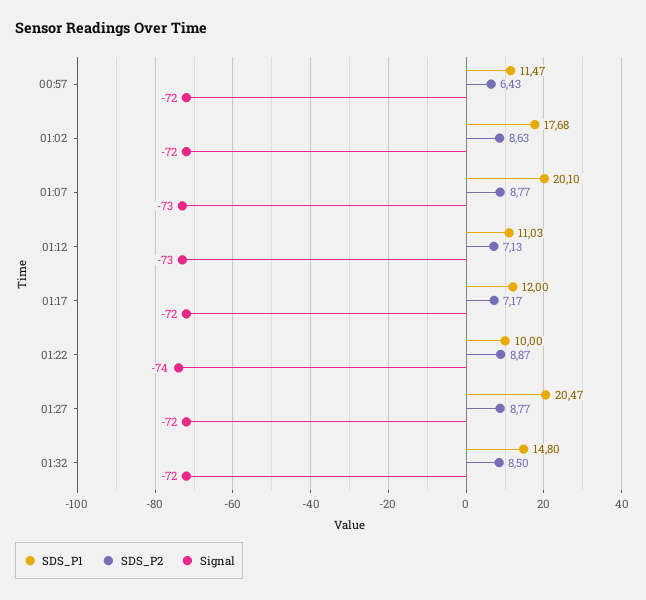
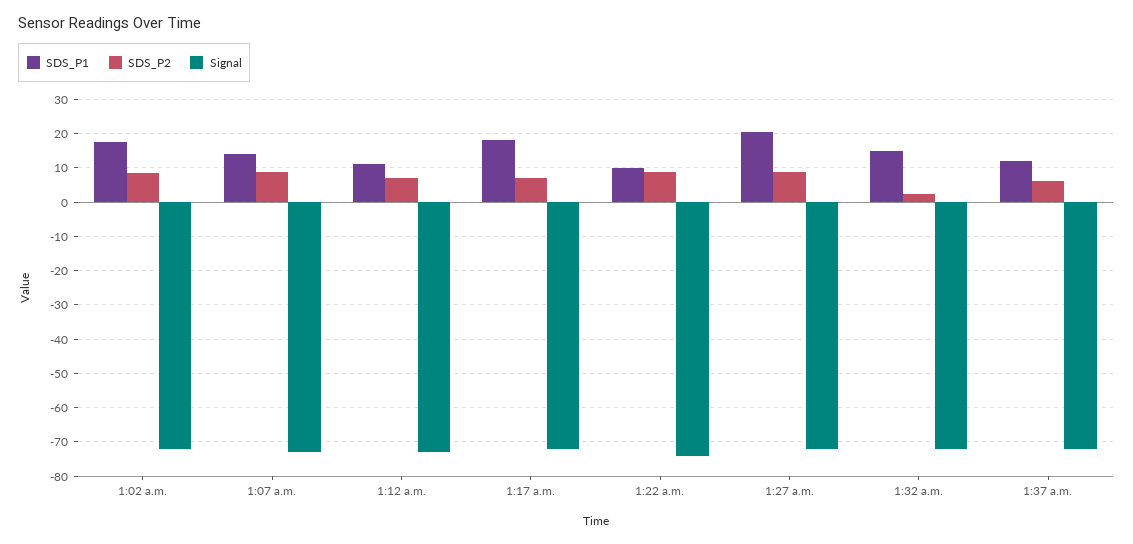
SDS_P1, 00:57: 11.47 -> none
SDS_P2, 00:57: 6.43 -> none
Signal, 00:57: -72 -> none
SDS_P1, 01:07: 20.1 -> 14
SDS_P1, 01:17: 12 -> 18
SDS_P2, 01:32: 8.5 -> 2
SDS_P1, 1:37 a.m.: none -> 12
SDS_P2, 1:37 a.m.: none -> 6
Signal, 1:37 a.m.: none -> -72

